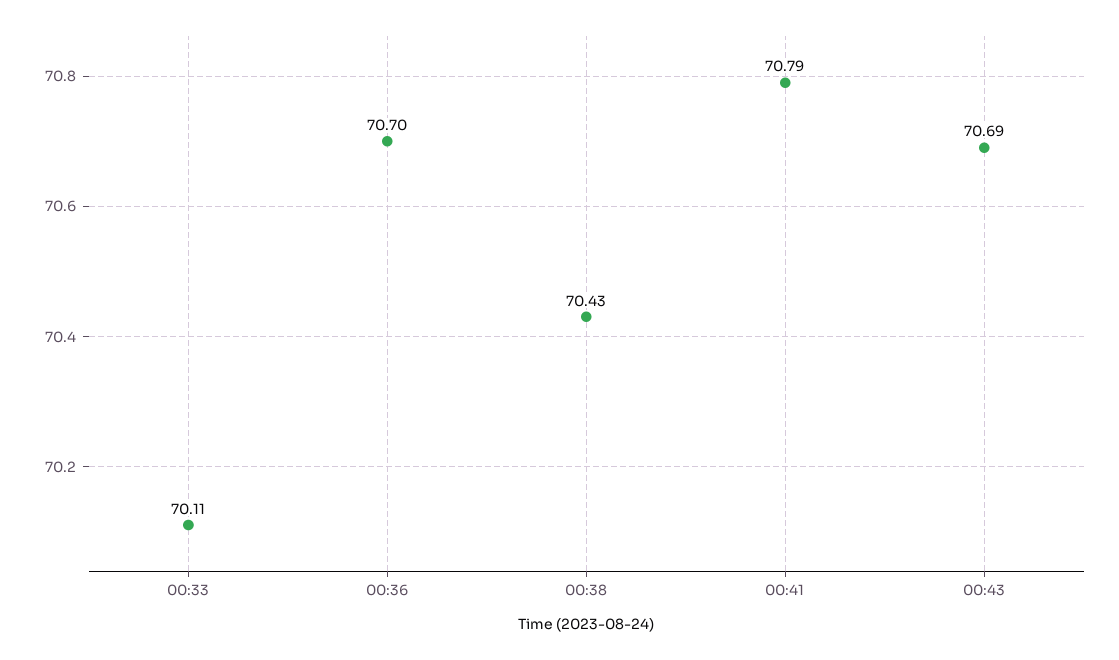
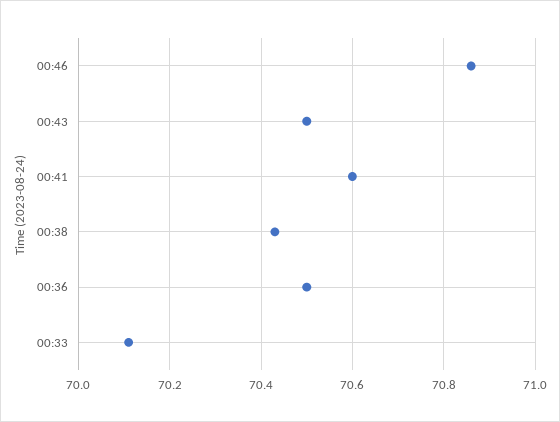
00:36: 70.7 -> 70.5
00:41: 70.79 -> 70.6
00:43: 70.69 -> 70.5
00:46: none -> 70.85

